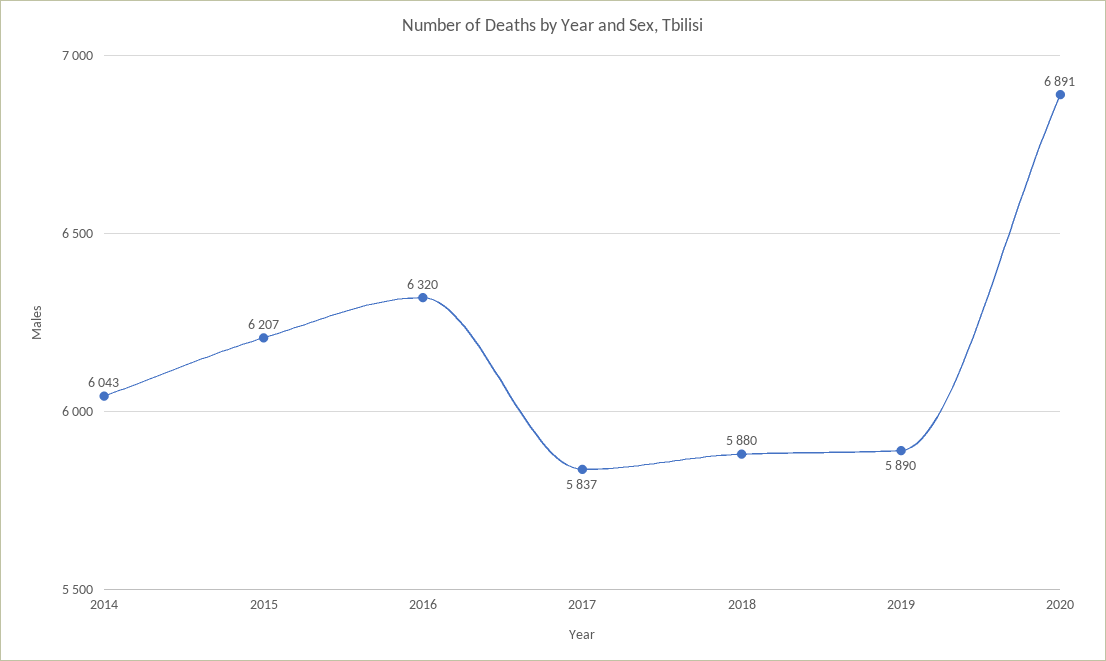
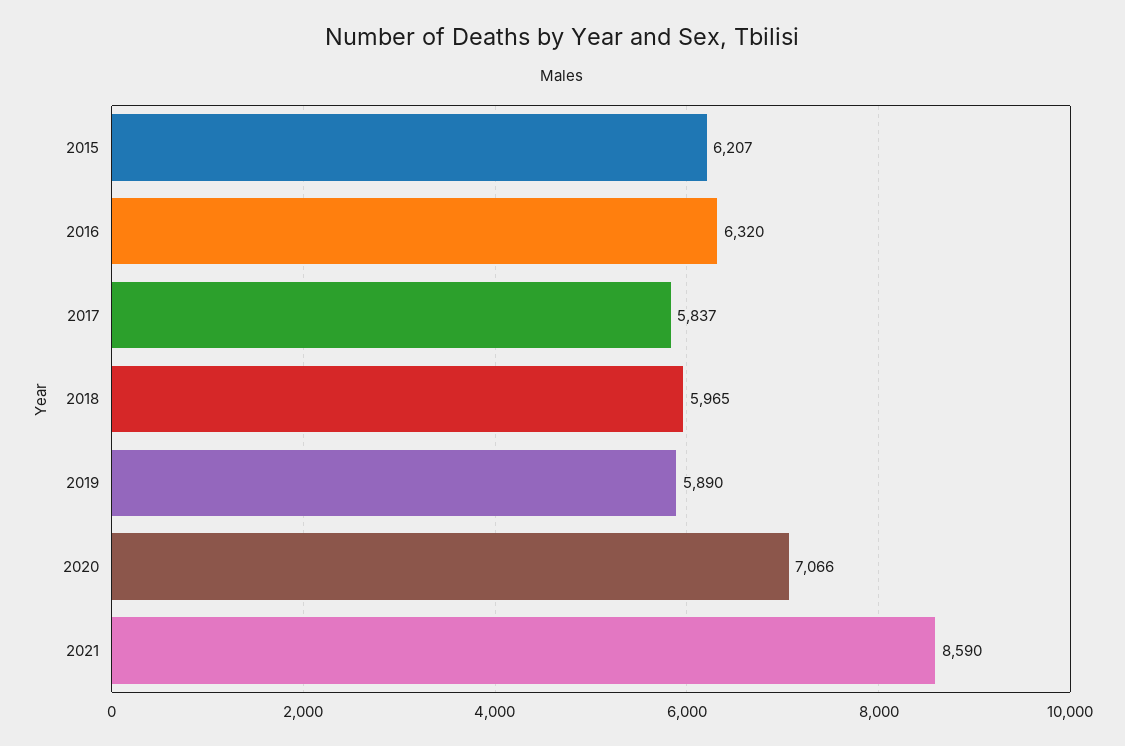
2014: 6043 -> none
2018: 5880 -> 5965
2020: 6891 -> 7066
2021: none -> 8590

